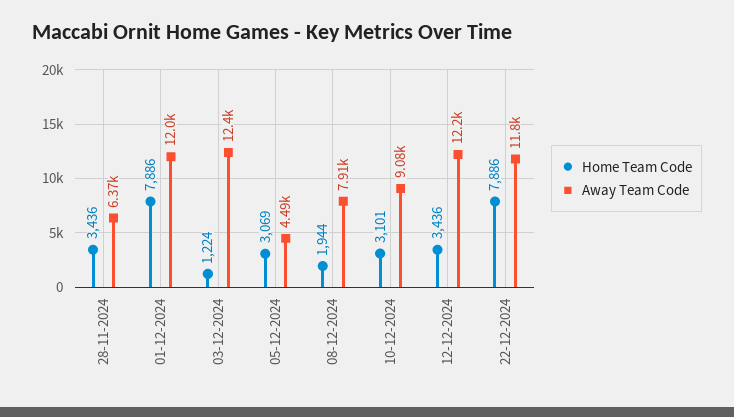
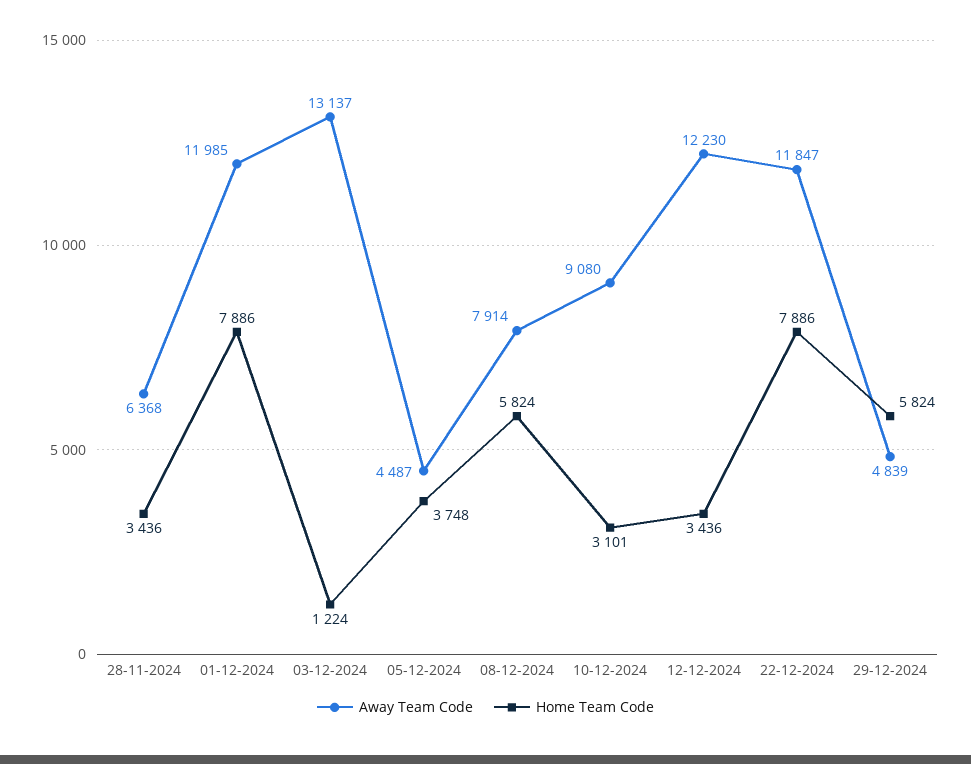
Away Team Code, 03-12-2024: 12400 -> 13137
Home Team Code, 05-12-2024: 3069 -> 3748
Home Team Code, 08-12-2024: 1944 -> 5824
Away Team Code, 29-12-2024: none -> 4839
Home Team Code, 29-12-2024: none -> 5824

